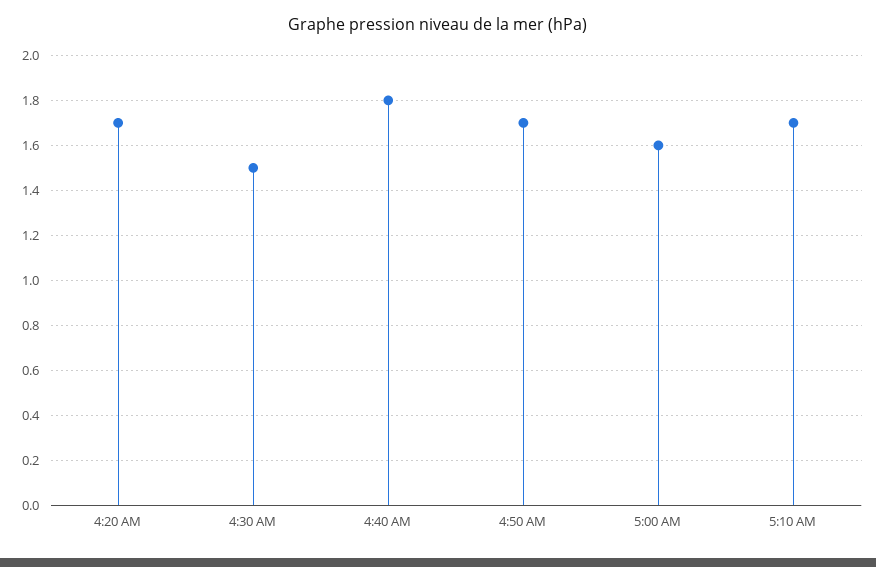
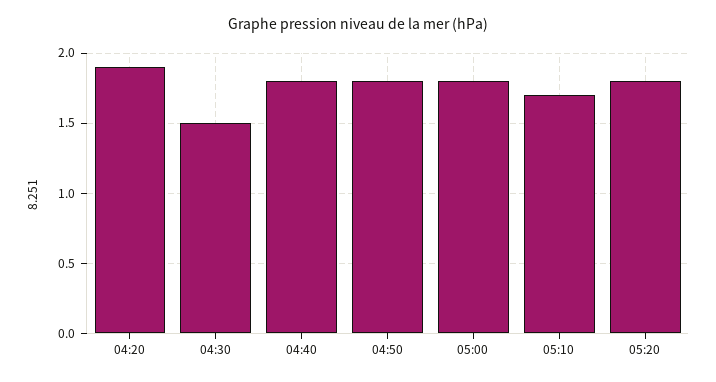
4:20 AM: 1.7 -> 1.9
4:50 AM: 1.7 -> 1.8
5:00 AM: 1.6 -> 1.8
05:20: none -> 1.8

